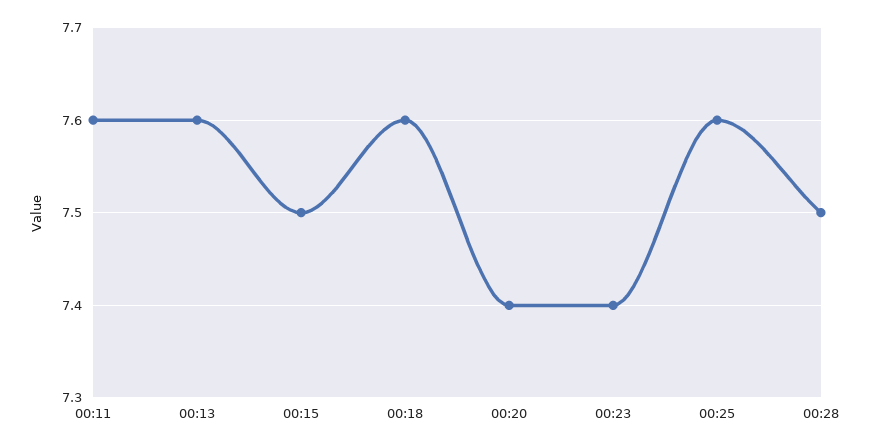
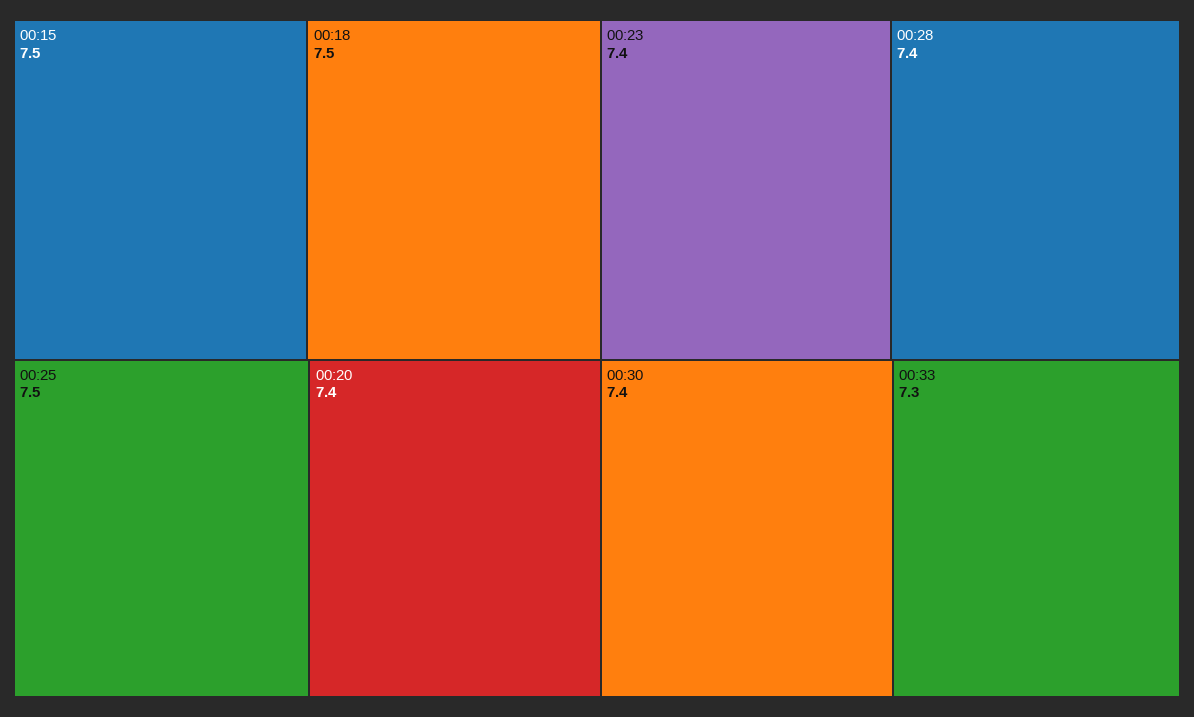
00:11: 7.6 -> none
00:13: 7.6 -> none
00:18: 7.6 -> 7.5
00:25: 7.6 -> 7.5
00:28: 7.5 -> 7.4
00:30: none -> 7.4
00:33: none -> 7.3

